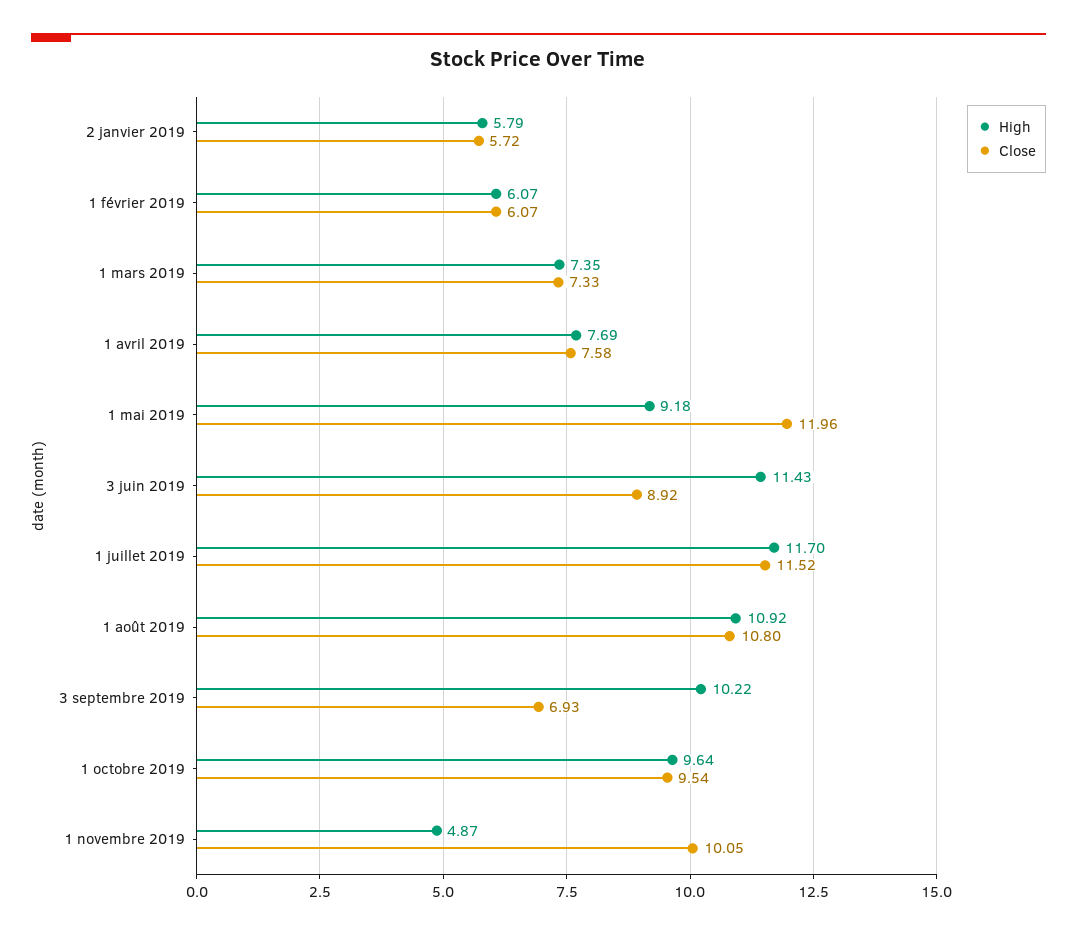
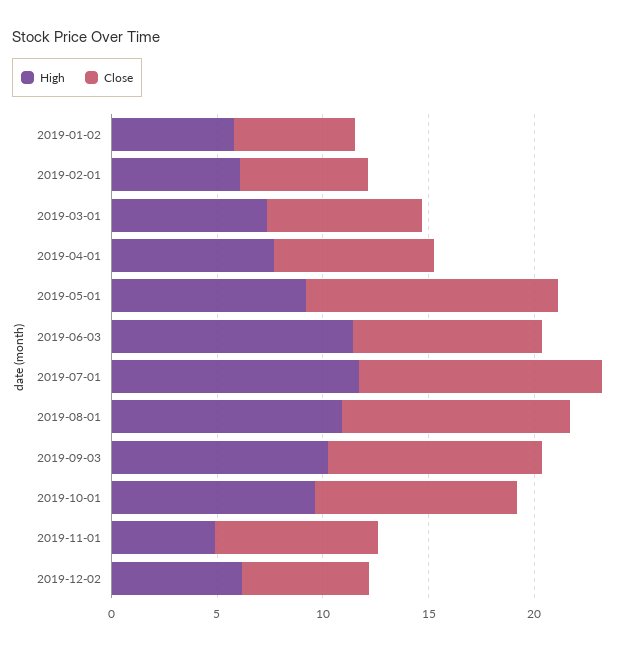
Close, 3 septembre 2019: 6.93 -> 10
Close, 1 novembre 2019: 10.05 -> 8
High, 2019-12-02: none -> 6
Close, 2019-12-02: none -> 6

